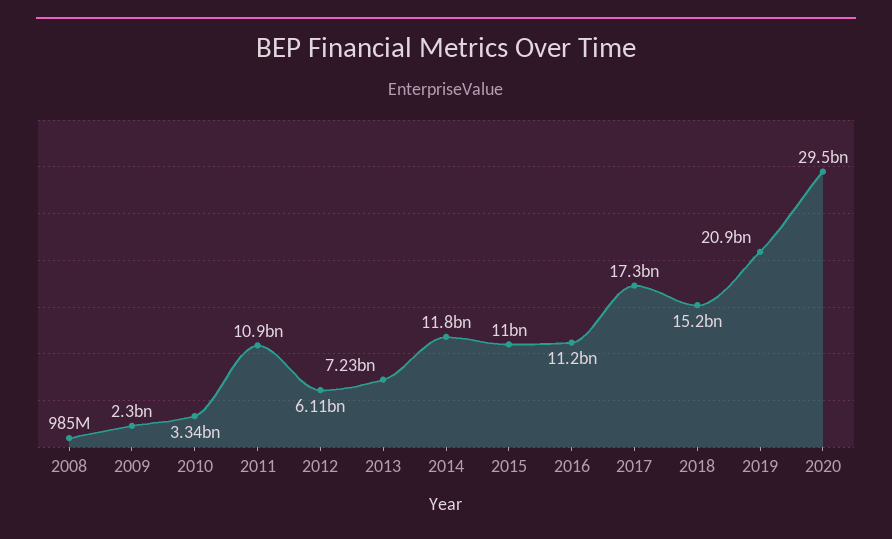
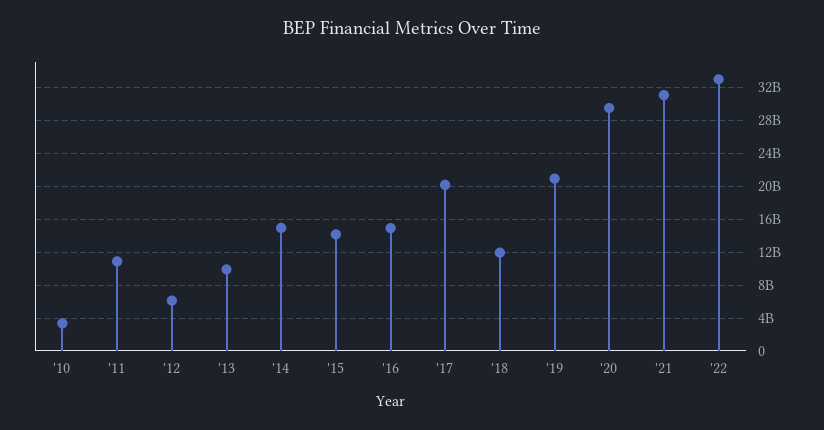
2008: 985000000 -> none
2009: 2300000000 -> none
2013: 7230000000 -> 10000000000
2014: 11800000000 -> 15000000000
2015: 11000000000 -> 14000000000
2016: 11200000000 -> 15000000000
2017: 17300000000 -> 20000000000
2018: 15200000000 -> 12000000000
'21: none -> 31000000000
'22: none -> 33000000000

